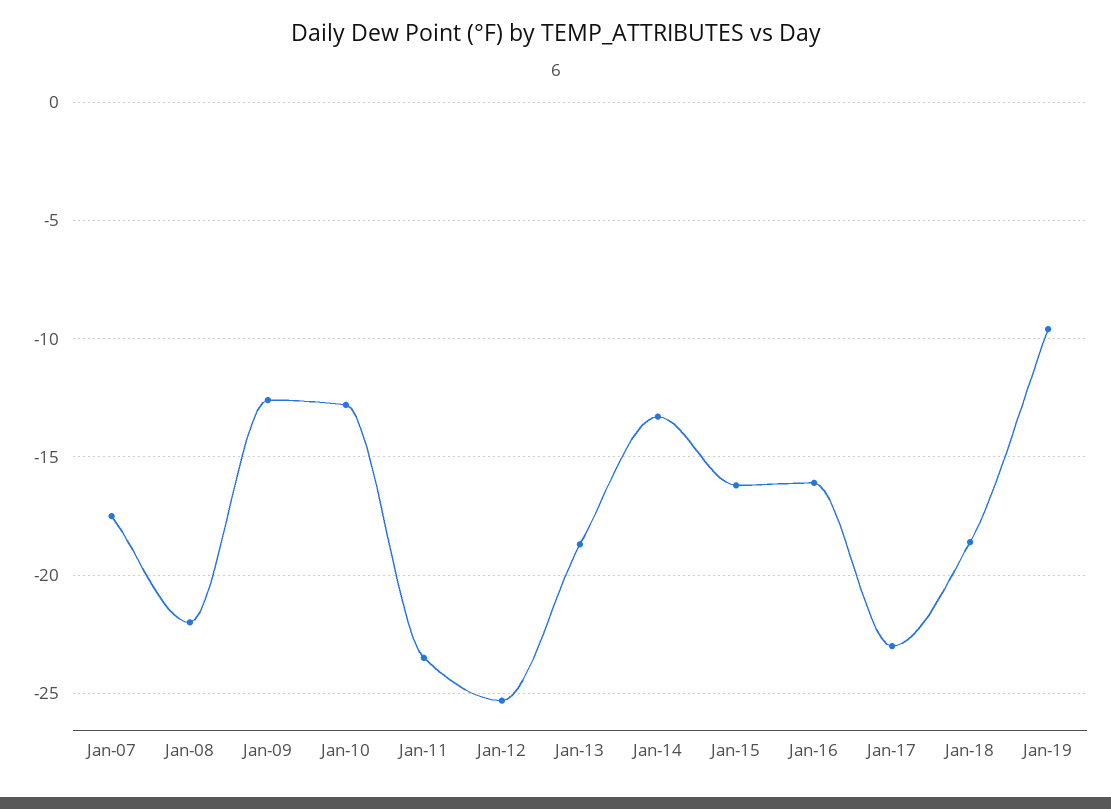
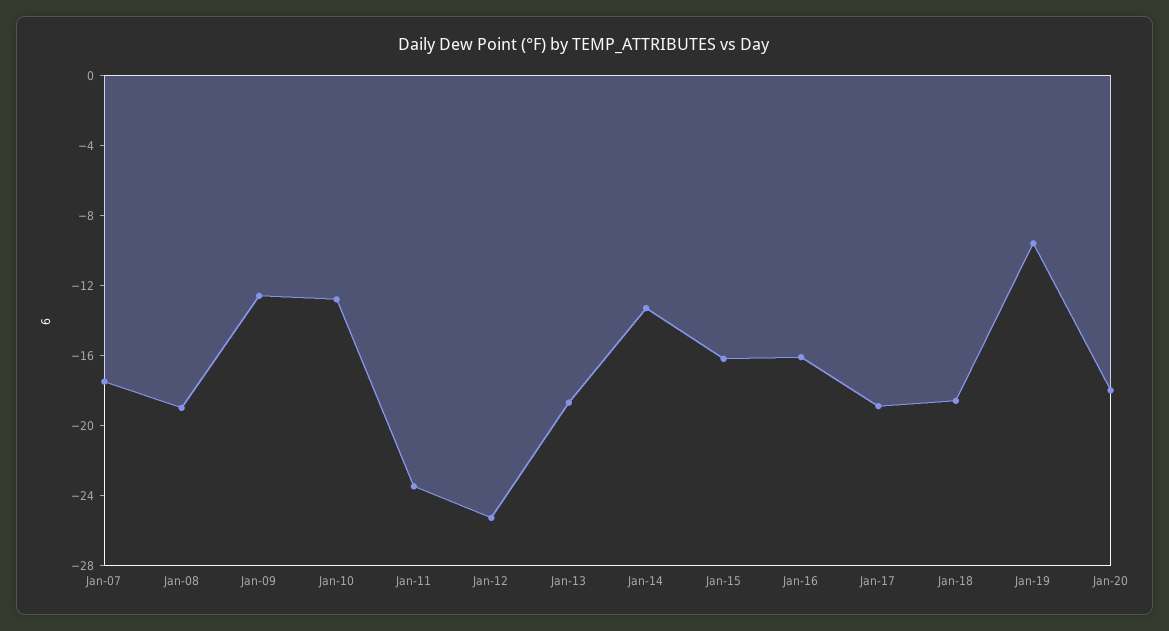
Jan-08: -22 -> -19
Jan-17: -23 -> -19
Jan-20: none -> -18

